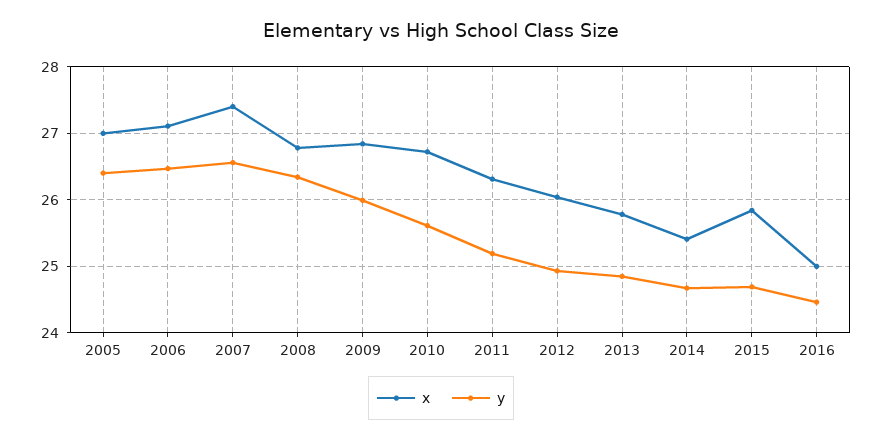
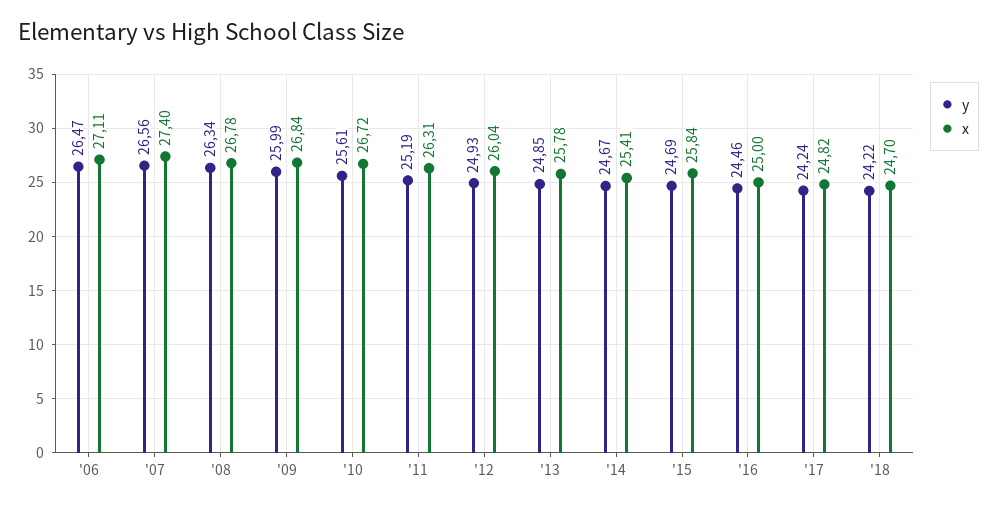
x, 2005: 27 -> none
y, 2005: 26.4 -> none
y, '17: none -> 24.24
x, '17: none -> 24.82
y, '18: none -> 24.22
x, '18: none -> 24.7

